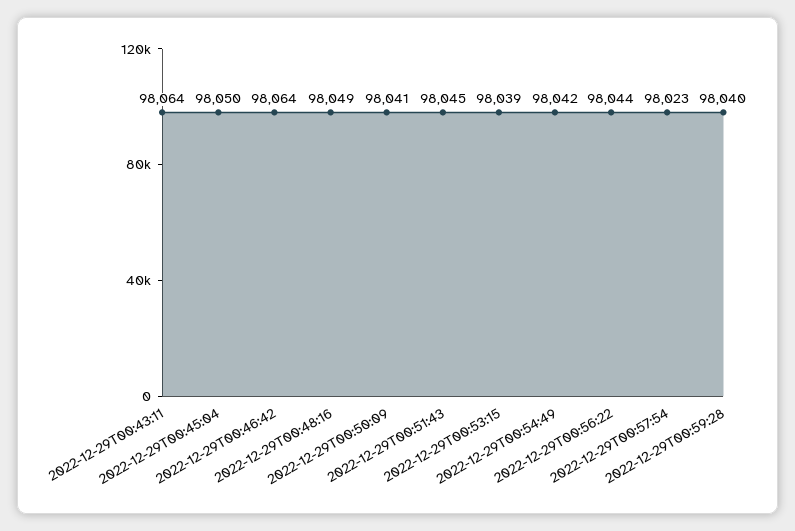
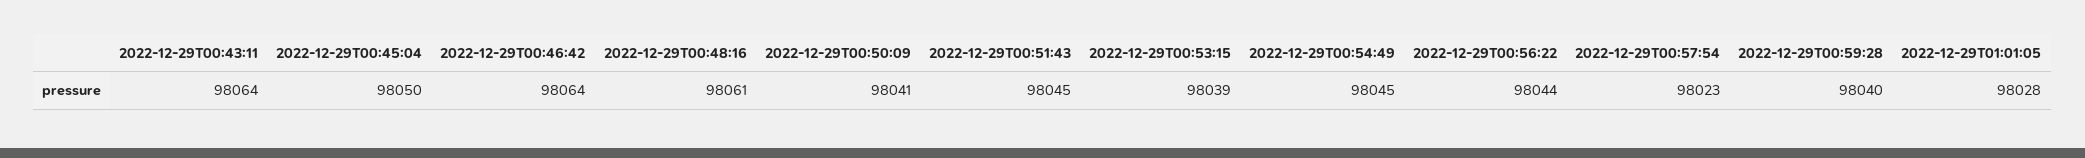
2022-12-29T00:48:16: 98049 -> 98061
2022-12-29T00:54:49: 98042 -> 98045
2022-12-29T01:01:05: none -> 98028

